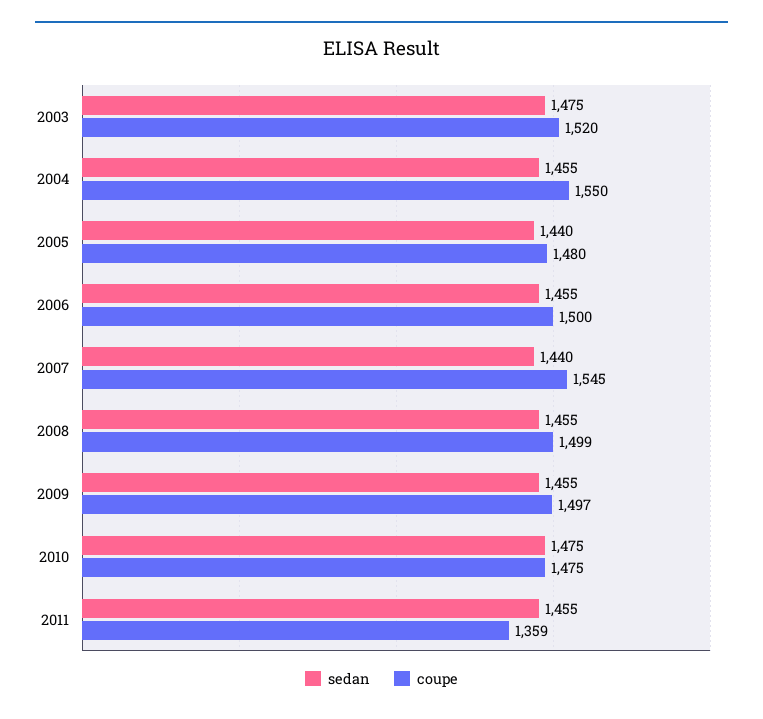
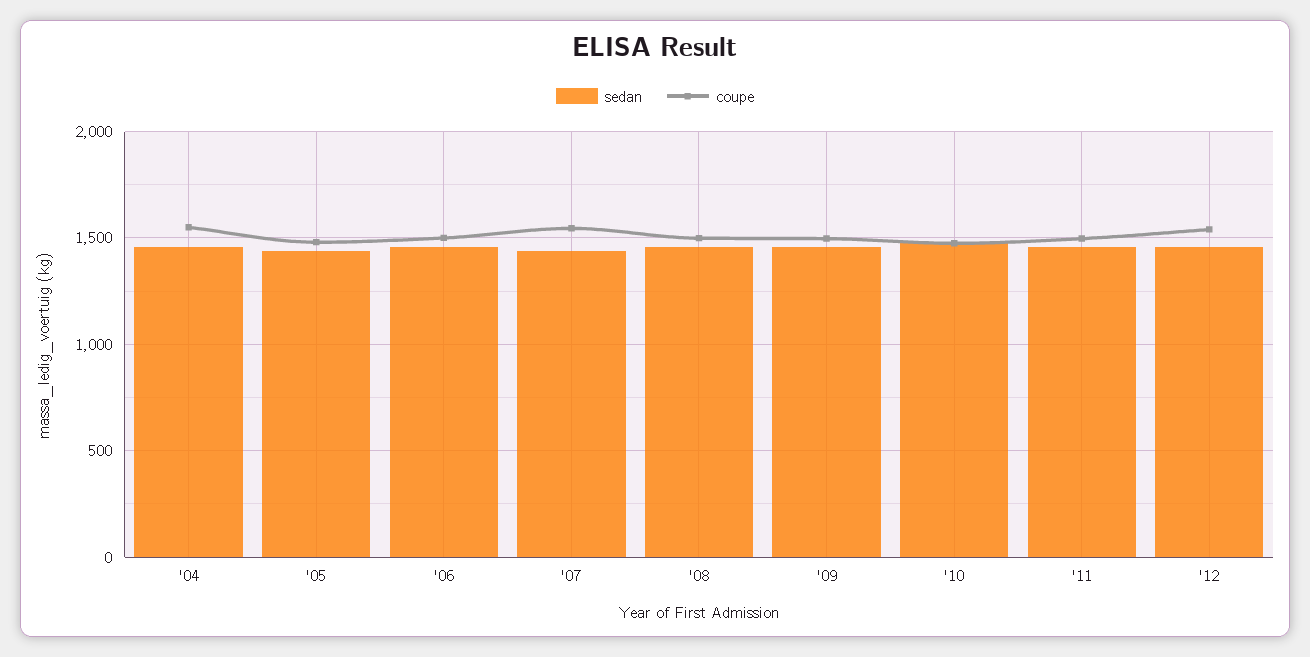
sedan, 2003: 1475 -> none
coupe, 2003: 1520 -> none
coupe, 2011: 1359 -> 1500
sedan, '12: none -> 1450
coupe, '12: none -> 1550

